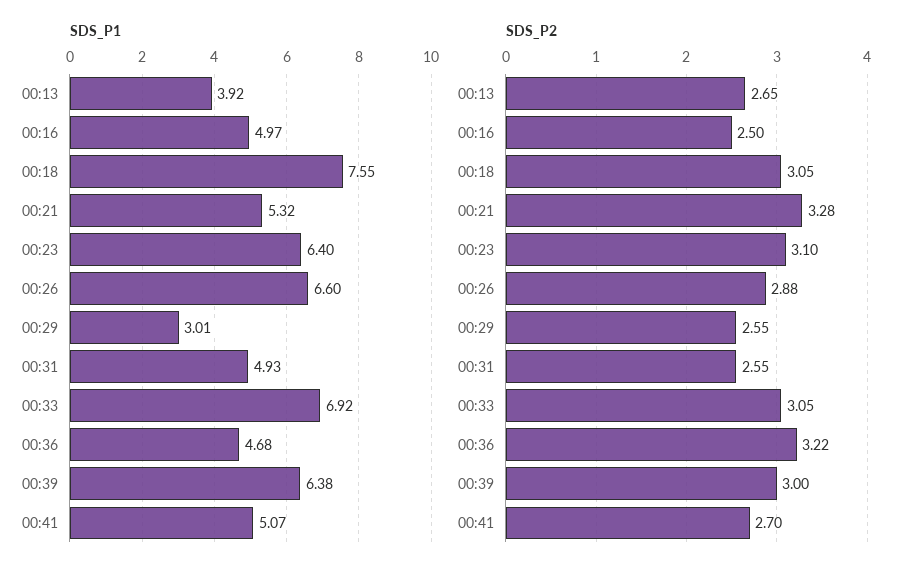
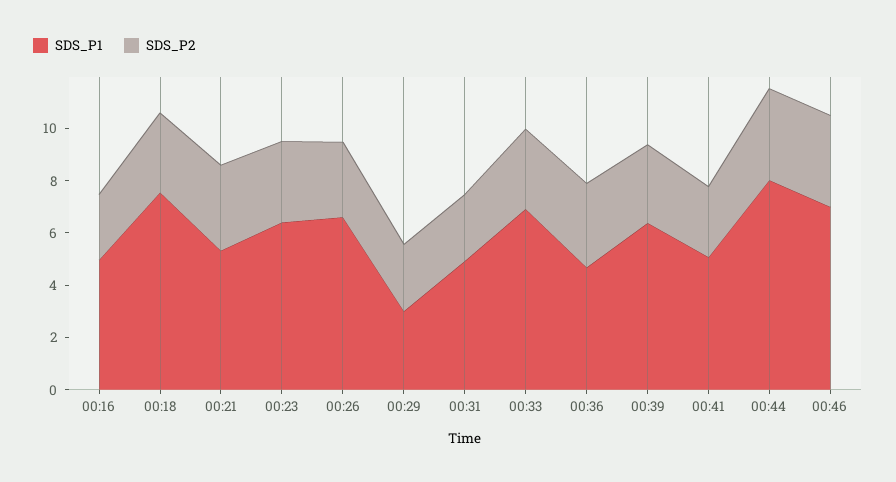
SDS_P1, 00:13: 3.92 -> none
SDS_P2, 00:13: 2.65 -> none
SDS_P1, 00:44: none -> 8
SDS_P2, 00:44: none -> 3.5
SDS_P1, 00:46: none -> 7
SDS_P2, 00:46: none -> 3.5

